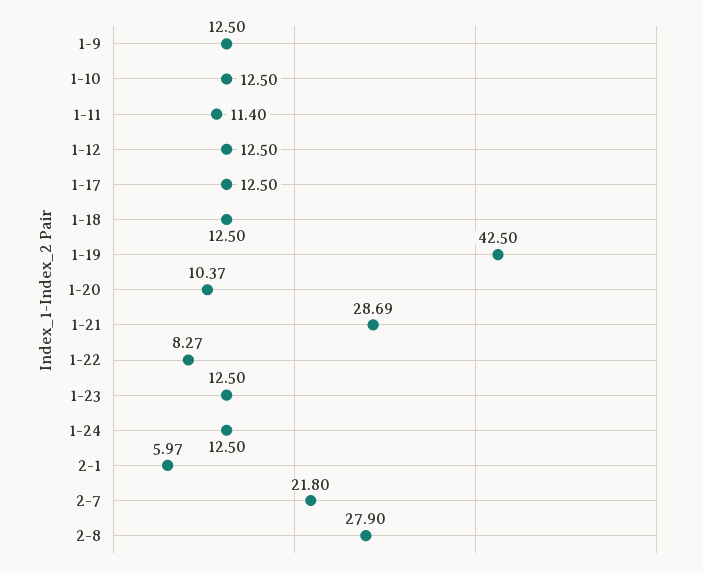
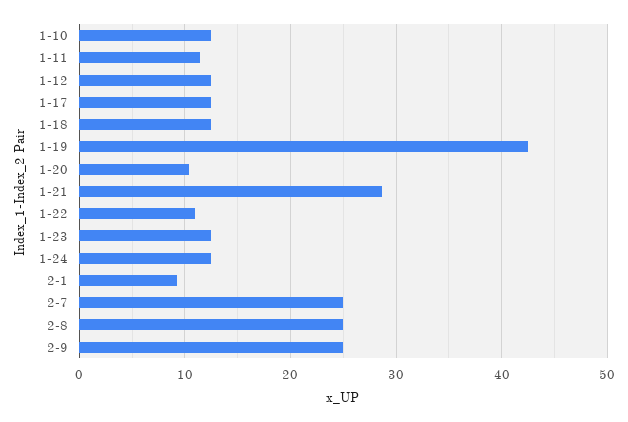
1-9: 12.5 -> none
1-22: 8.27 -> 11
2-1: 5.97 -> 9
2-7: 21.8 -> 25
2-8: 27.9 -> 25
2-9: none -> 25

